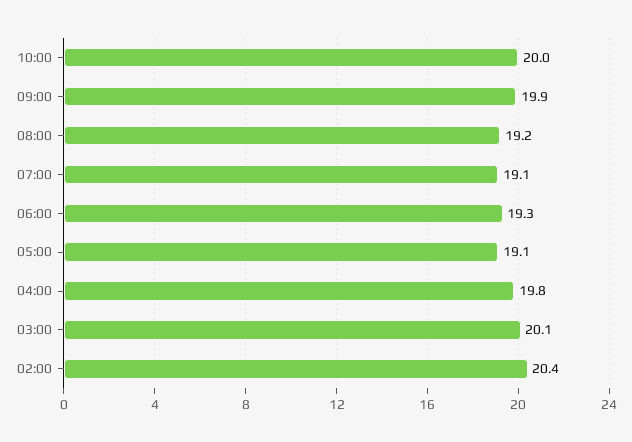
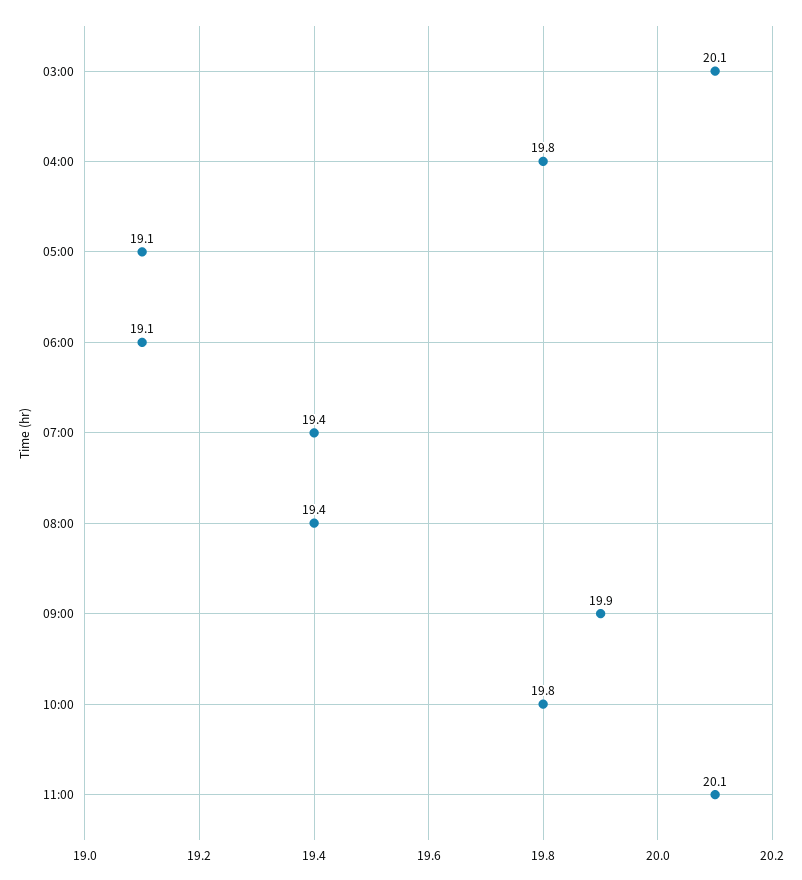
10:00: 20 -> 19.8
08:00: 19.2 -> 19.4
07:00: 19.1 -> 19.4
06:00: 19.3 -> 19.1
02:00: 20.4 -> none
11:00: none -> 20.1

